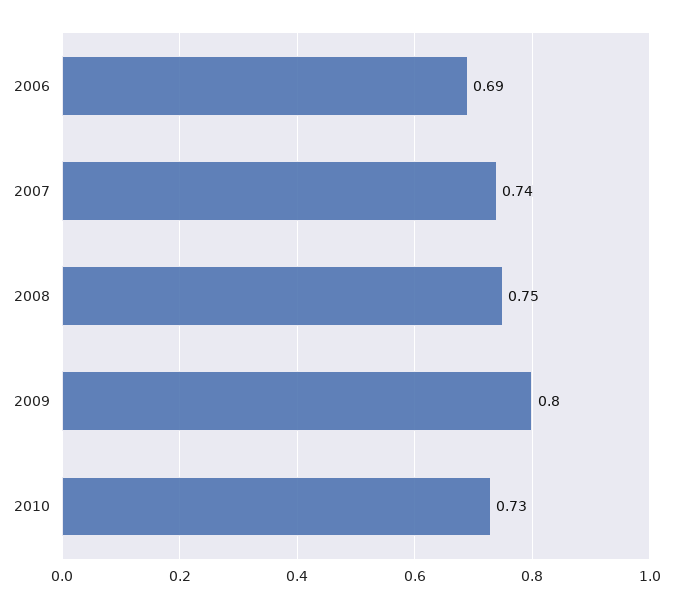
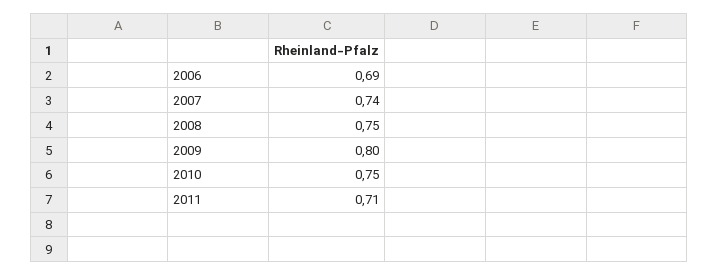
2010: 0.73 -> 0.75
2011: none -> 0.71

